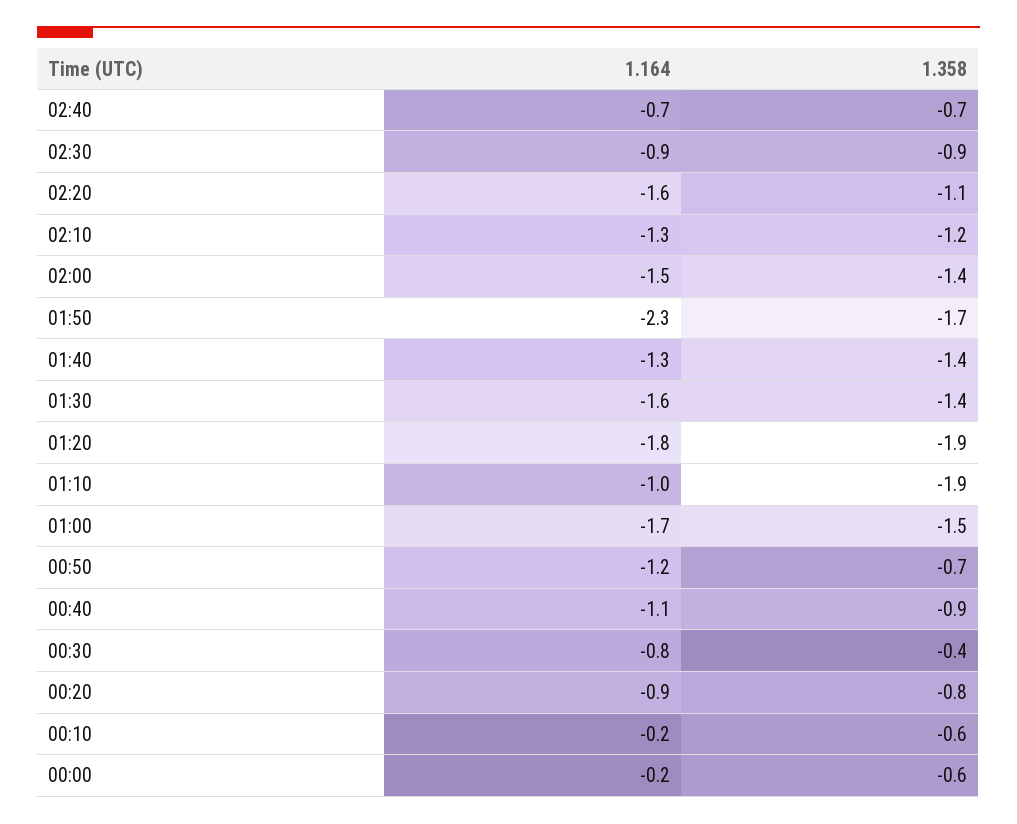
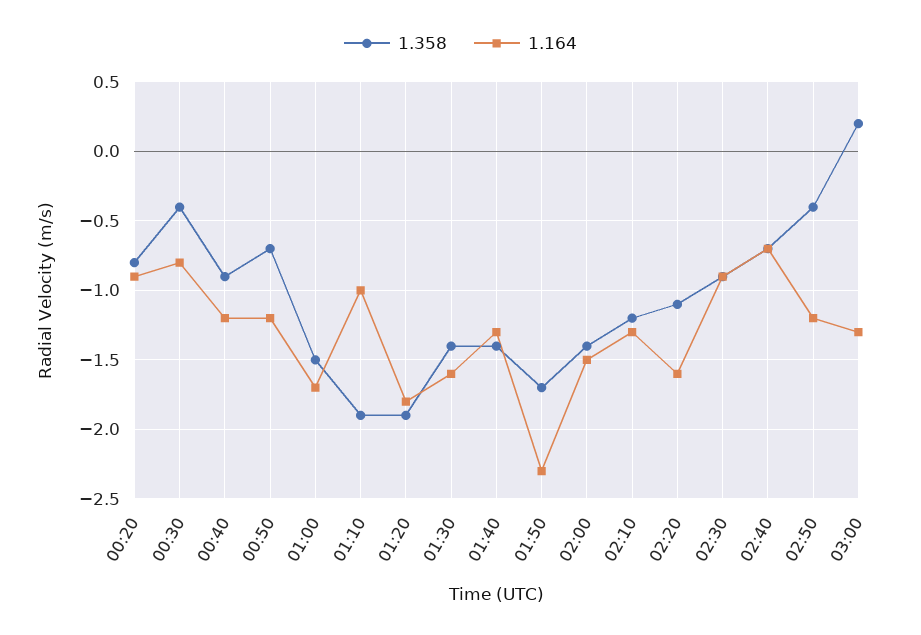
1.164, 00:40: -1.1 -> -1.2
1.164, 00:10: -0.2 -> none
1.358, 00:10: -0.6 -> none
1.164, 00:00: -0.2 -> none
1.358, 00:00: -0.6 -> none
1.358, 02:50: none -> -0.4
1.164, 02:50: none -> -1.2
1.358, 03:00: none -> 0.2
1.164, 03:00: none -> -1.3

